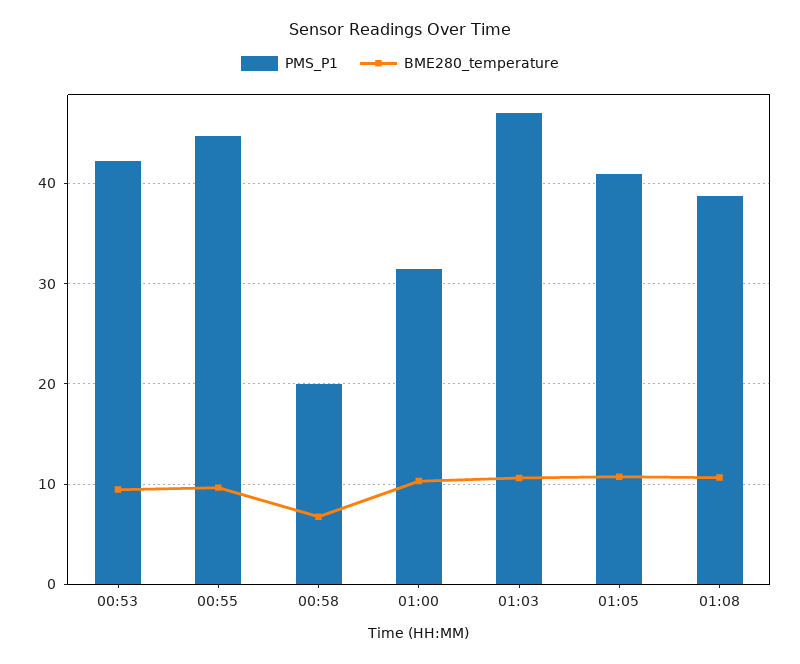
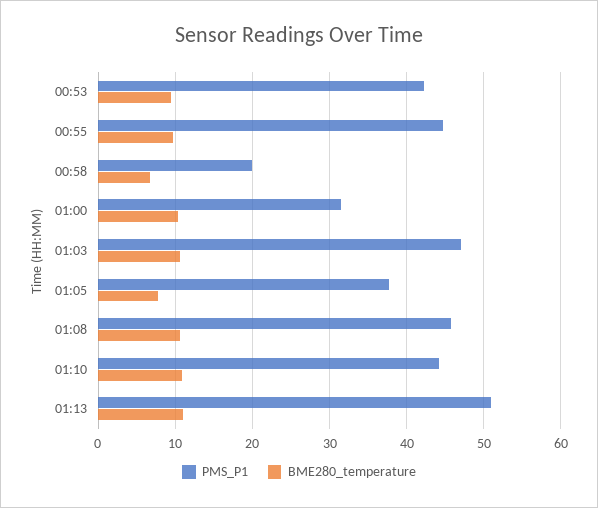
PMS_P1, 01:05: 41 -> 38
BME280_temperature, 01:05: 11 -> 8
PMS_P1, 01:08: 39 -> 46
PMS_P1, 01:10: none -> 44
BME280_temperature, 01:10: none -> 11
PMS_P1, 01:13: none -> 51
BME280_temperature, 01:13: none -> 11

